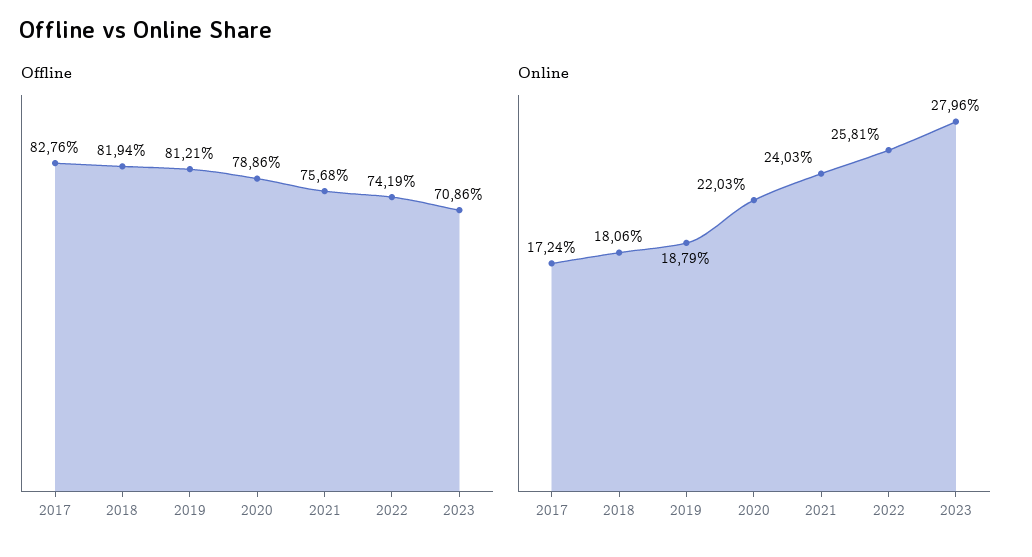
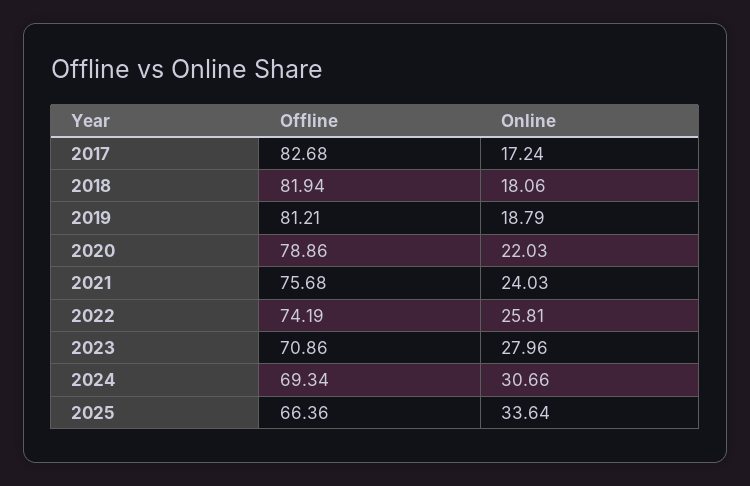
Offline, 2017: 82.76 -> 82.68
Offline, 2024: none -> 69.34
Online, 2024: none -> 30.66
Offline, 2025: none -> 66.36
Online, 2025: none -> 33.64

